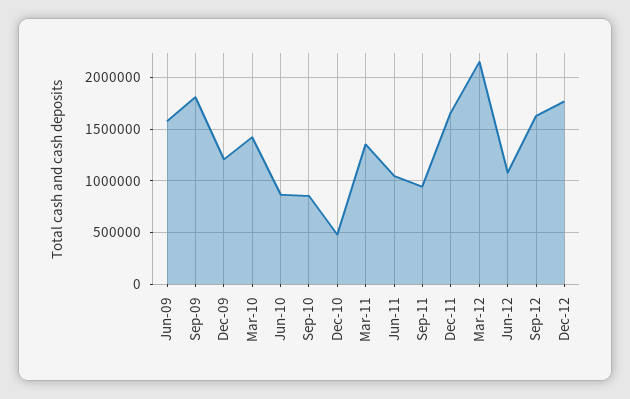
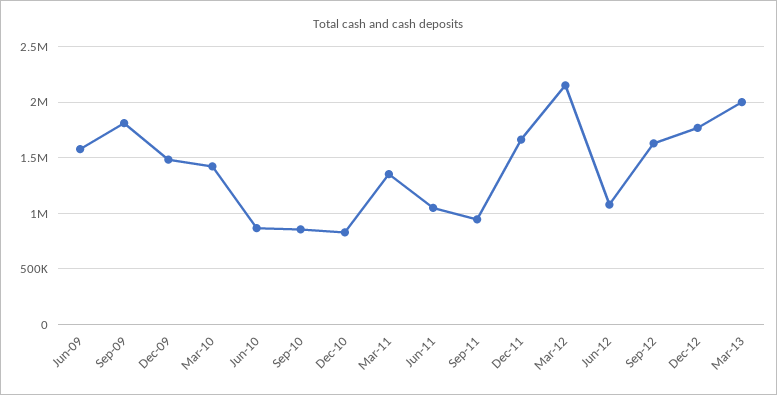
Dec-09: 1200000 -> 1500000
Dec-10: 500000 -> 800000
Mar-13: none -> 2000000

